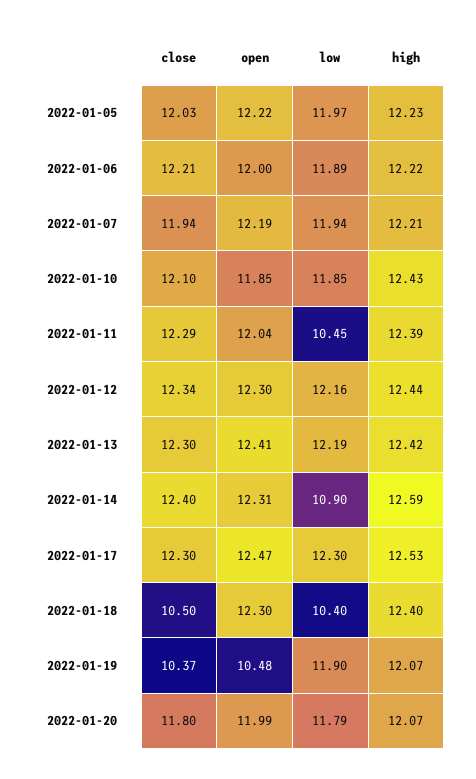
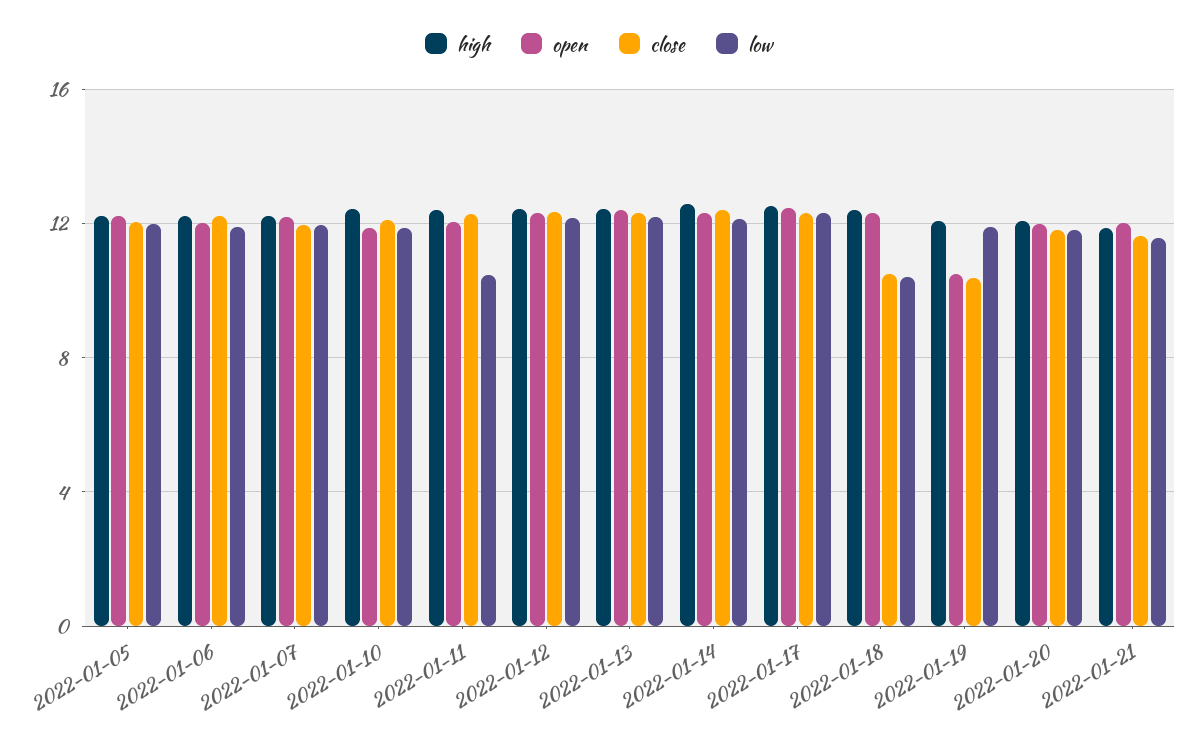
low, 2022-01-14: 10.9 -> 12
high, 2022-01-21: none -> 12
open, 2022-01-21: none -> 12
close, 2022-01-21: none -> 11.5
low, 2022-01-21: none -> 11.5

